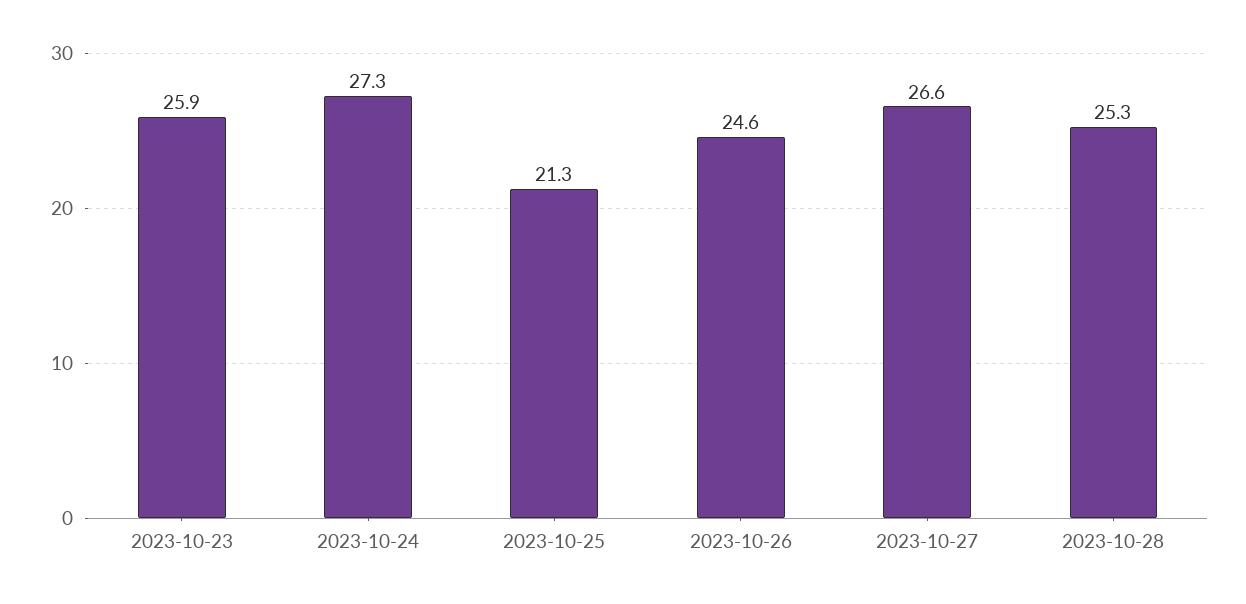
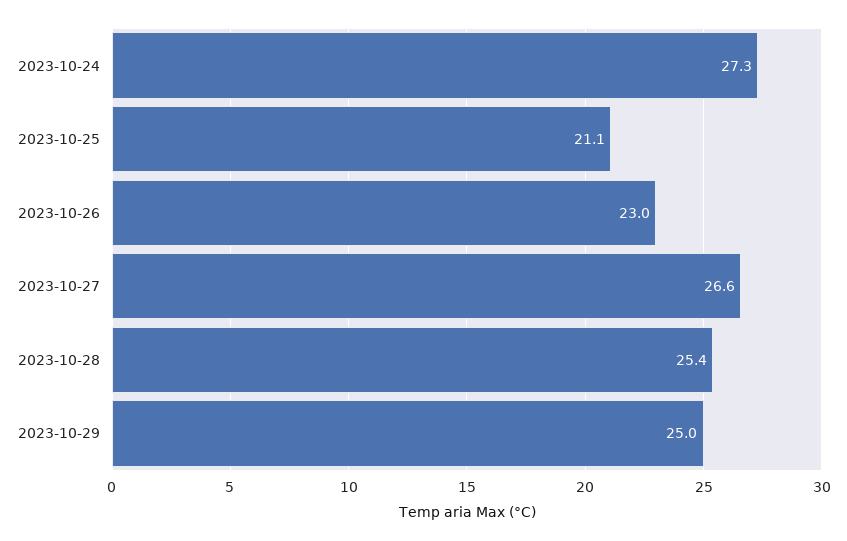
2023-10-23: 25.9 -> none
2023-10-25: 21.3 -> 21.1
2023-10-26: 24.6 -> 23
2023-10-28: 25.3 -> 25.4
2023-10-29: none -> 25

